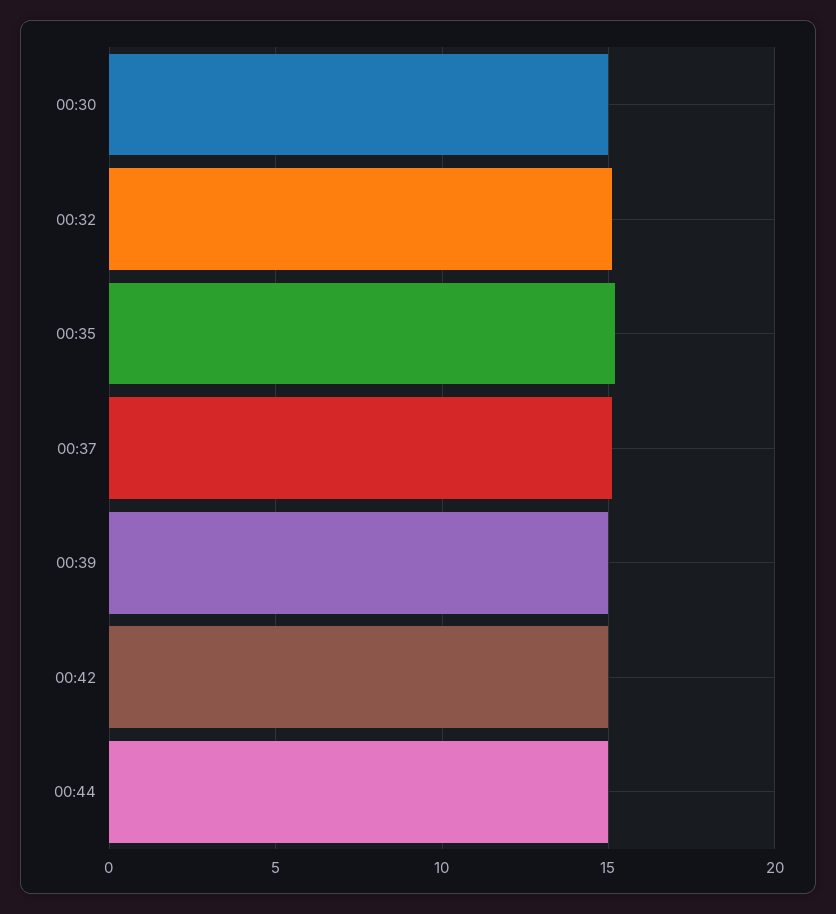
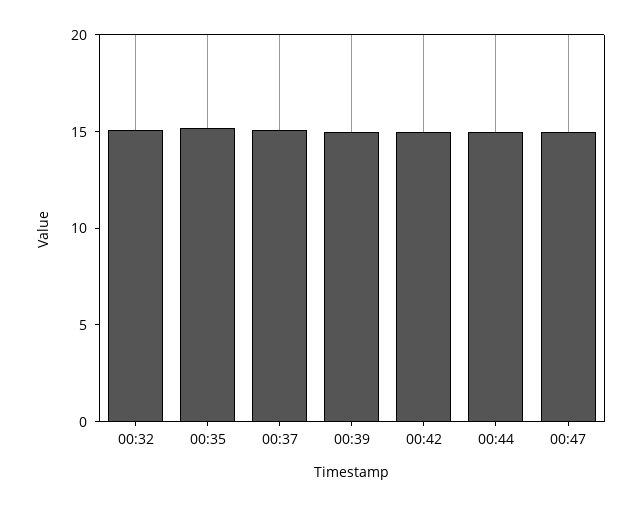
00:30: 15 -> none
00:47: none -> 15

